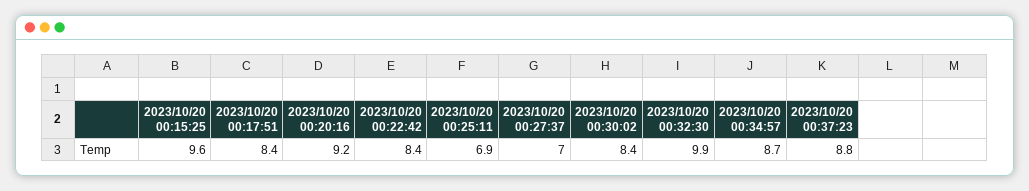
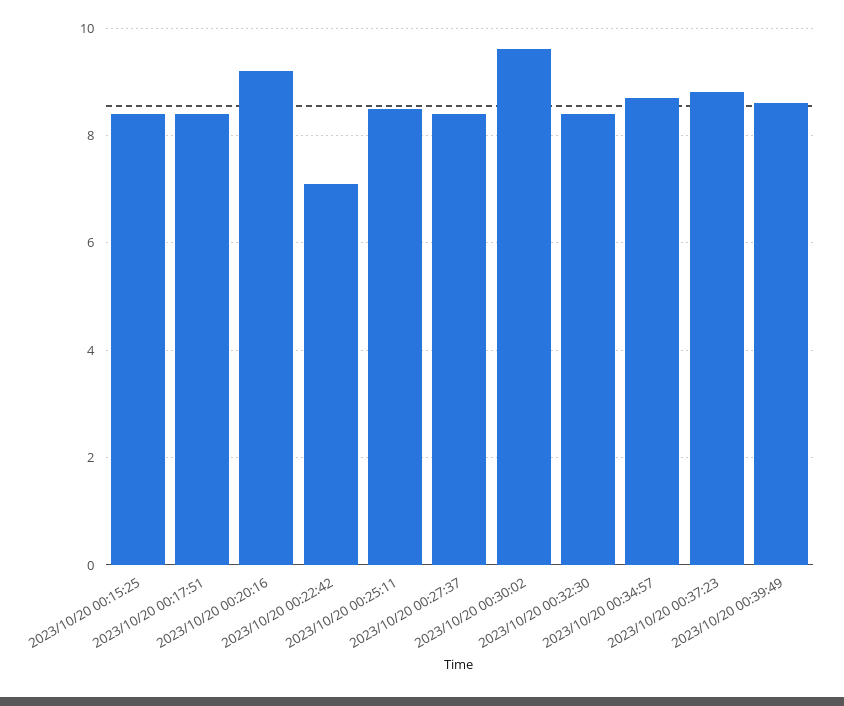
2023/10/20 00:15:25: 9.6 -> 8.5
2023/10/20 00:22:42: 8.4 -> 7
2023/10/20 00:25:11: 6.9 -> 8.5
2023/10/20 00:27:37: 7 -> 8.5
2023/10/20 00:30:02: 8.4 -> 9.5
2023/10/20 00:32:30: 9.9 -> 8.5
2023/10/20 00:39:49: none -> 8.5

